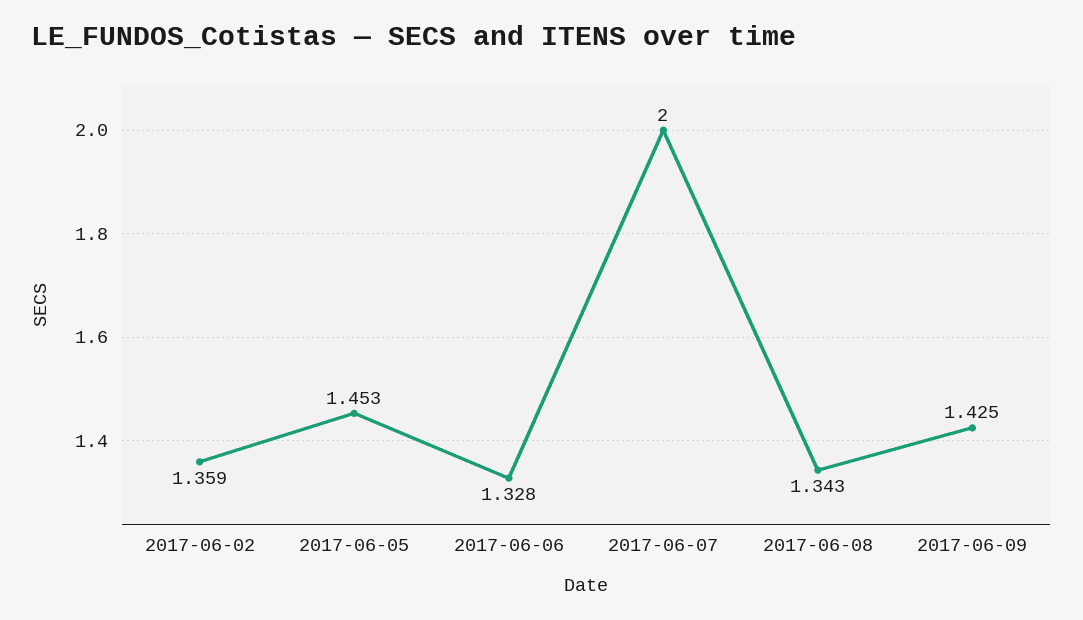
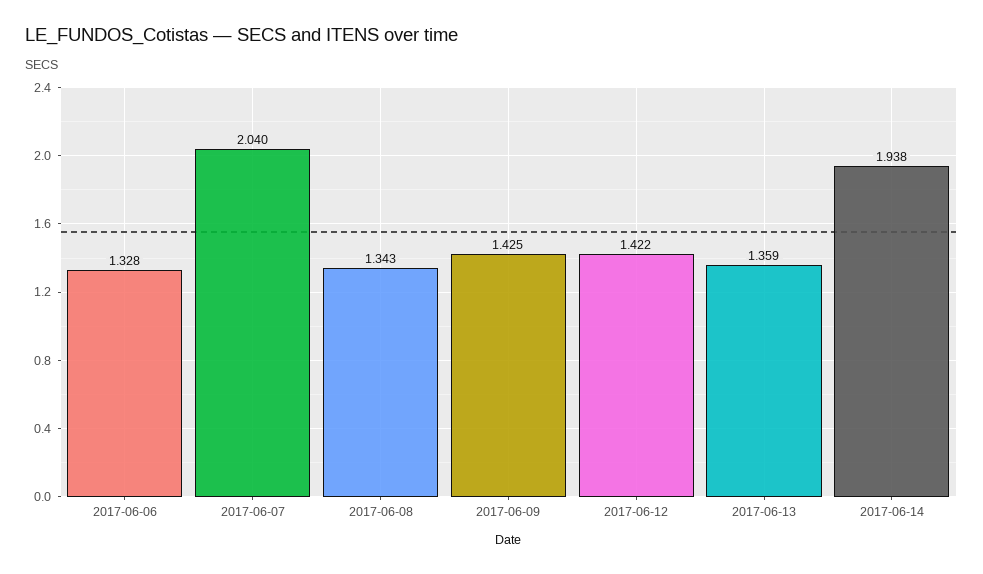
2017-06-02: 1.359 -> none
2017-06-05: 1.453 -> none
2017-06-07: 2 -> 2.04
2017-06-12: none -> 1.422
2017-06-13: none -> 1.359
2017-06-14: none -> 1.938

